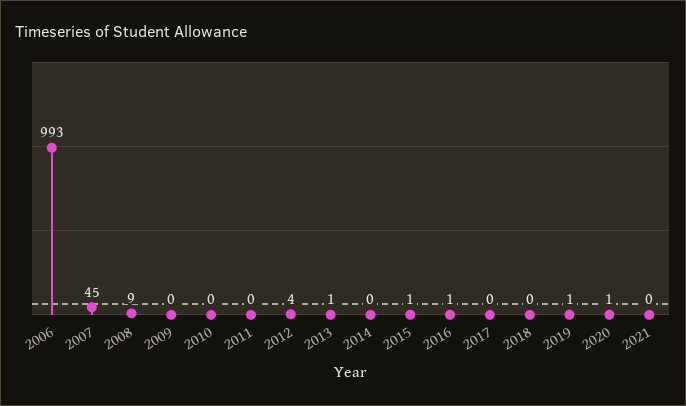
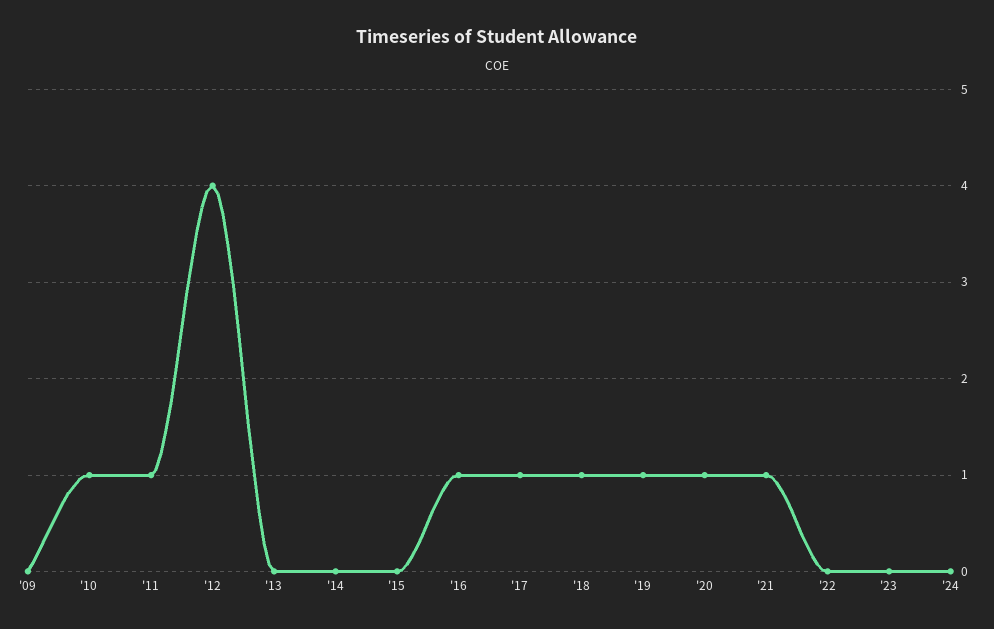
2006: 993 -> none
2007: 45 -> none
2008: 9 -> none
2010: 0 -> 1
2011: 0 -> 1
2013: 1 -> 0
2015: 1 -> 0
2017: 0 -> 1
2018: 0 -> 1
2021: 0 -> 1
'22: none -> 0
'23: none -> 0
'24: none -> 0

